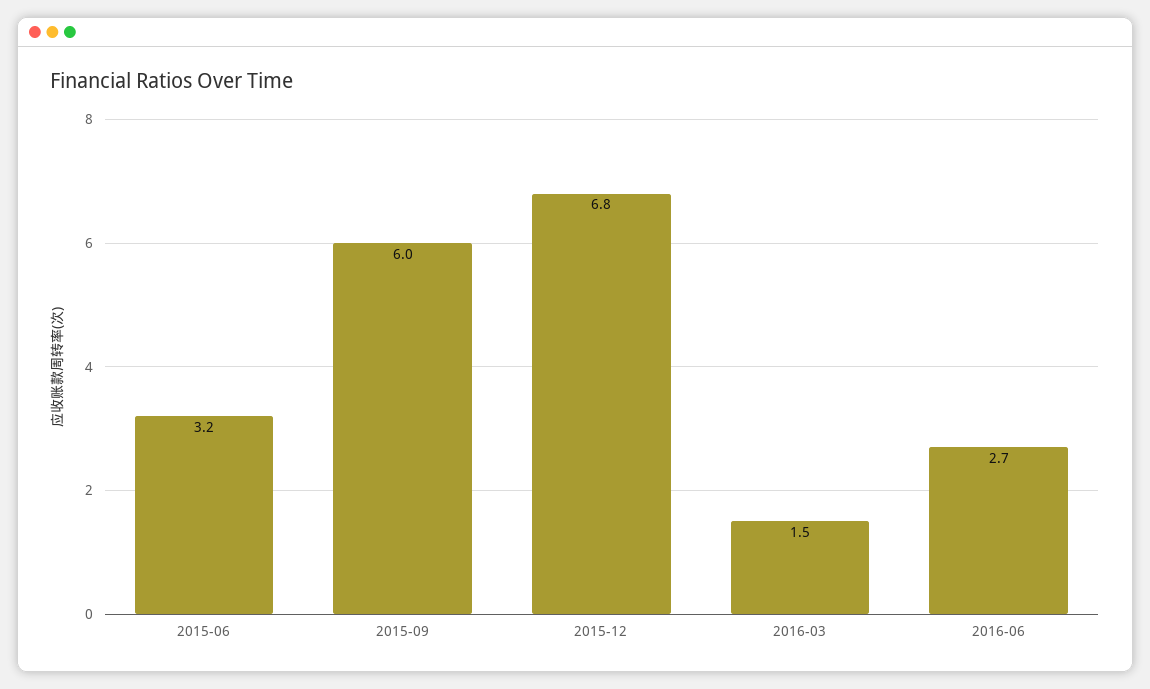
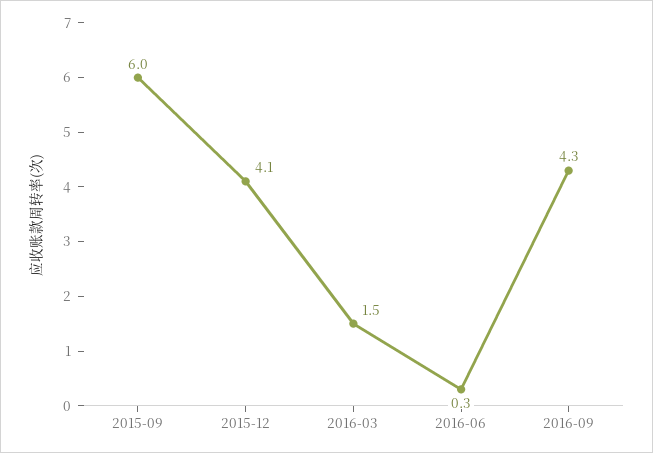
2015-06: 3.2 -> none
2015-12: 6.8 -> 4.1
2016-06: 2.7 -> 0.3
2016-09: none -> 4.3

